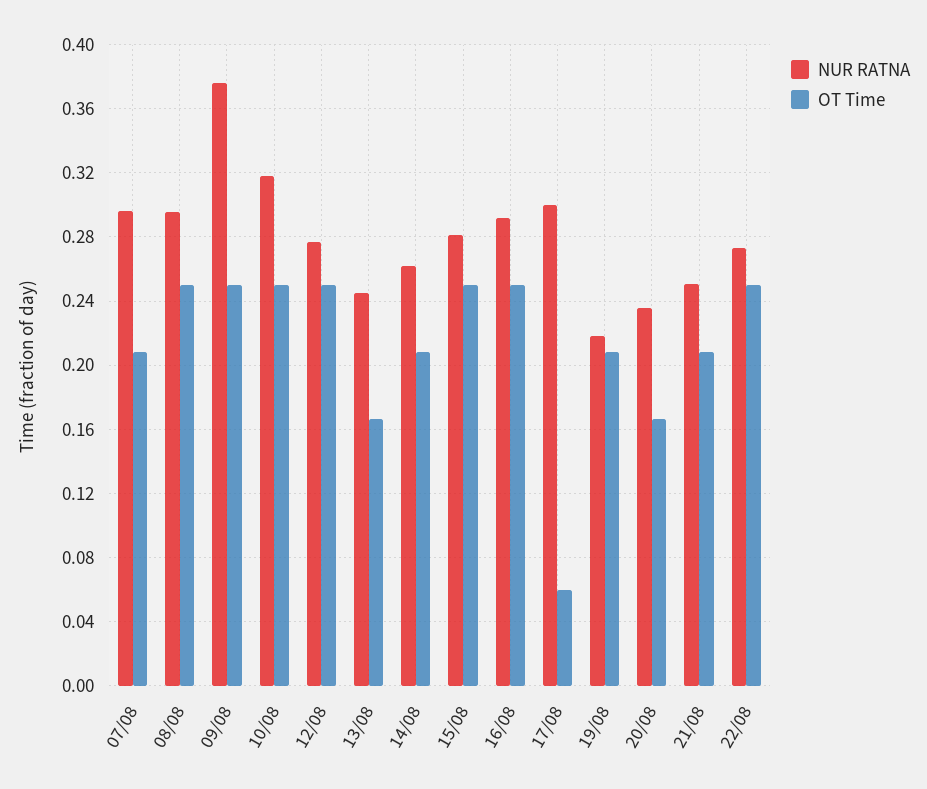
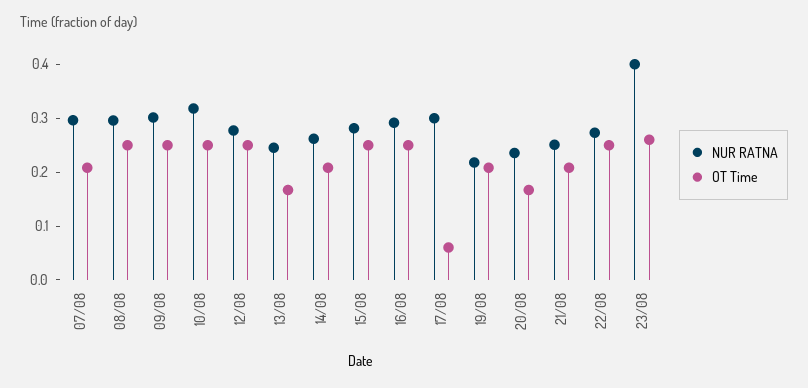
NUR RATNA, 09/08: 0.375 -> 0.3
NUR RATNA, 23/08: none -> 0.4
OT Time, 23/08: none -> 0.26

